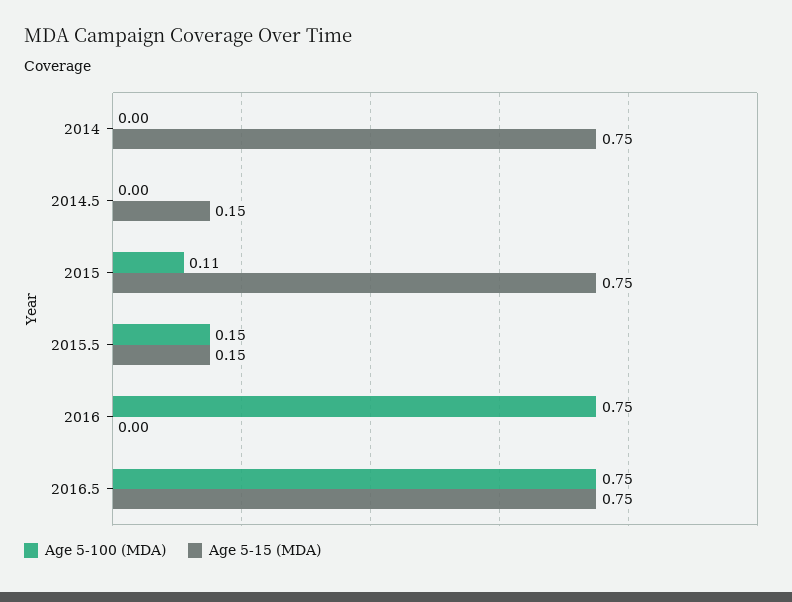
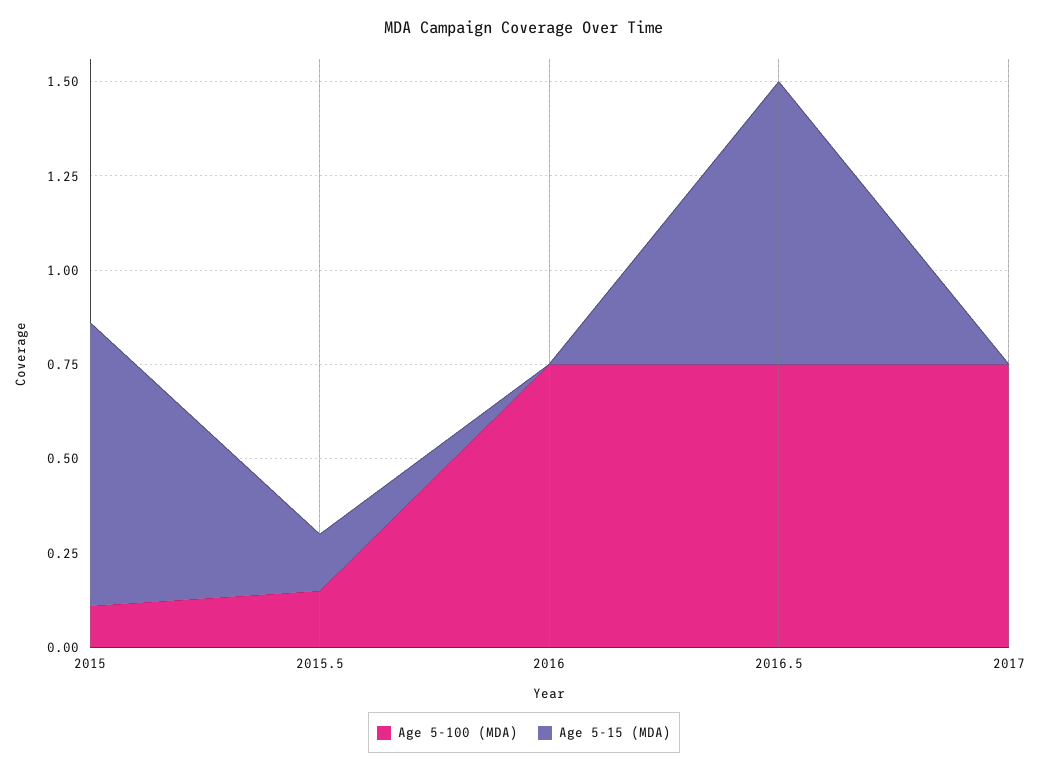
Age 5-100 (MDA), 2014: 0 -> none
Age 5-15 (MDA), 2014: 0.75 -> none
Age 5-100 (MDA), 2014.5: 0 -> none
Age 5-15 (MDA), 2014.5: 0.15 -> none
Age 5-100 (MDA), 2017: none -> 0.75
Age 5-15 (MDA), 2017: none -> 0

